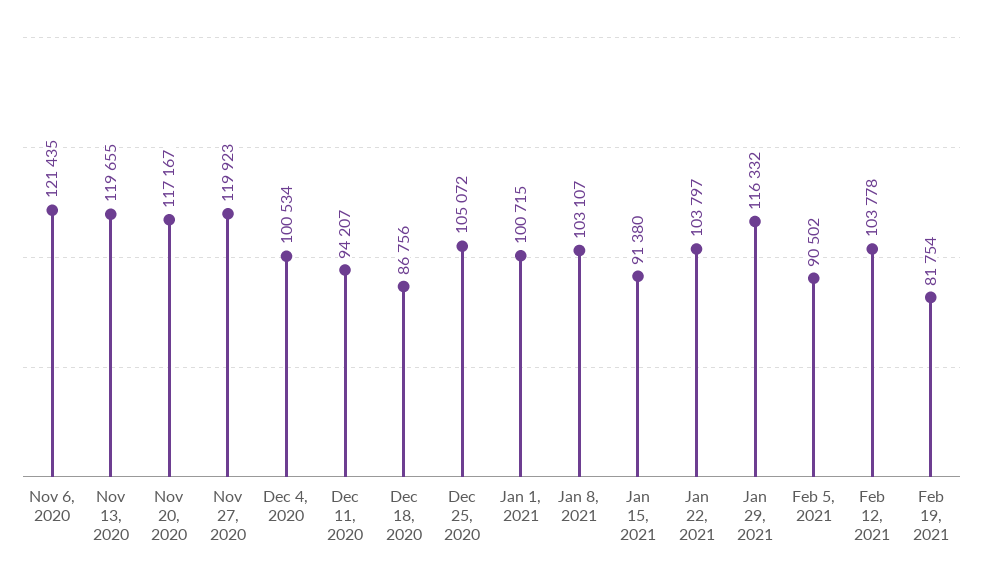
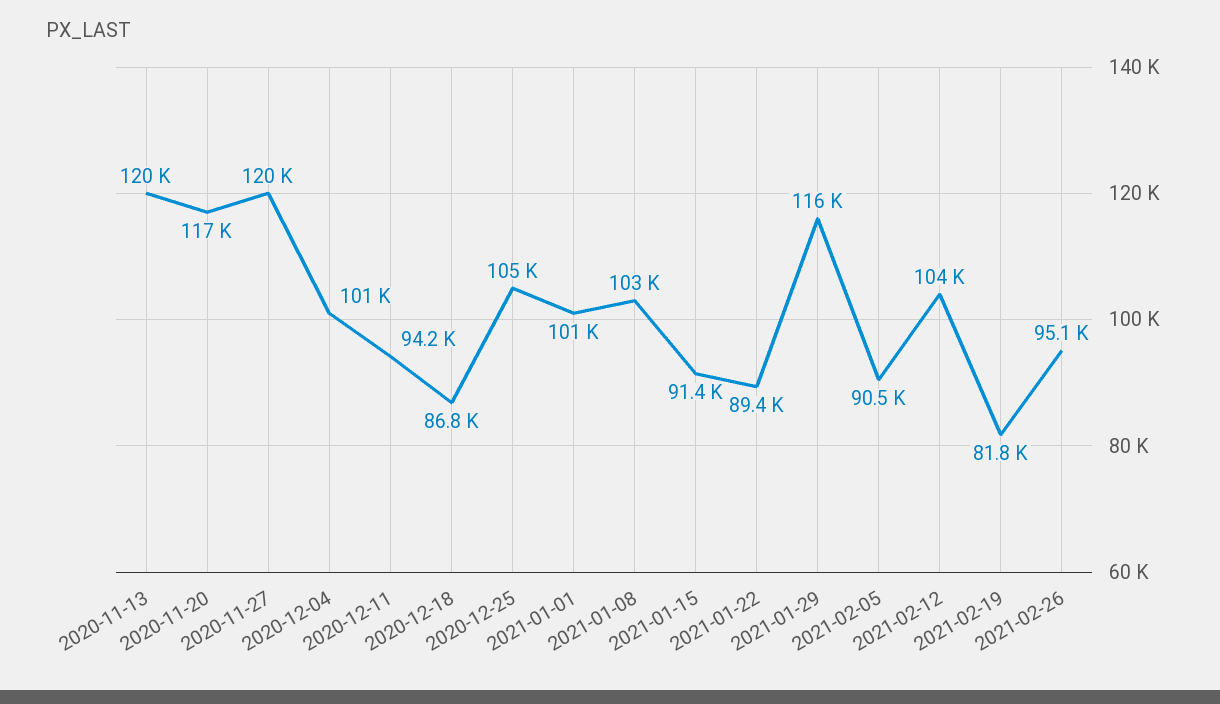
Nov 6, 2020: 121435 -> none
Jan 22, 2021: 103797 -> 89400
2021-02-26: none -> 95100

